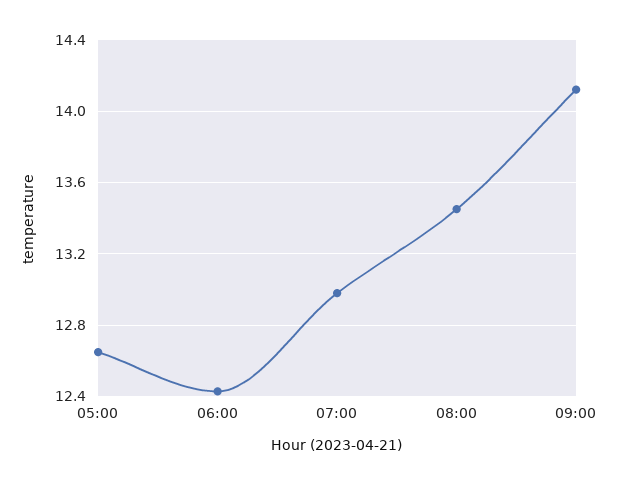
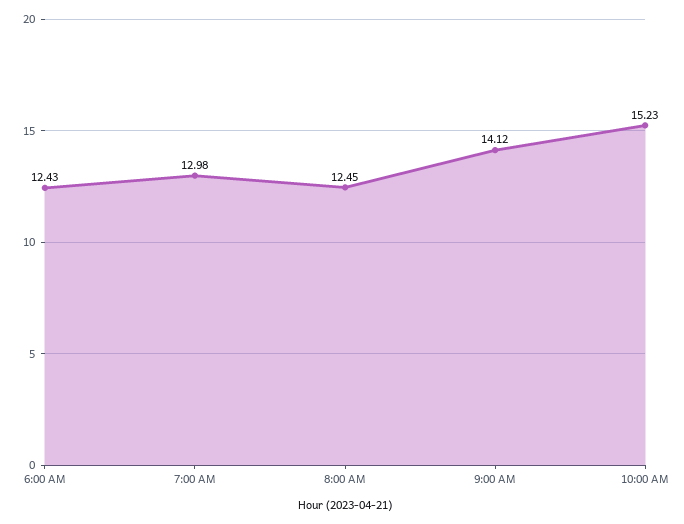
05:00: 12.65 -> none
08:00: 13.45 -> 12.45
10:00 AM: none -> 15.23

